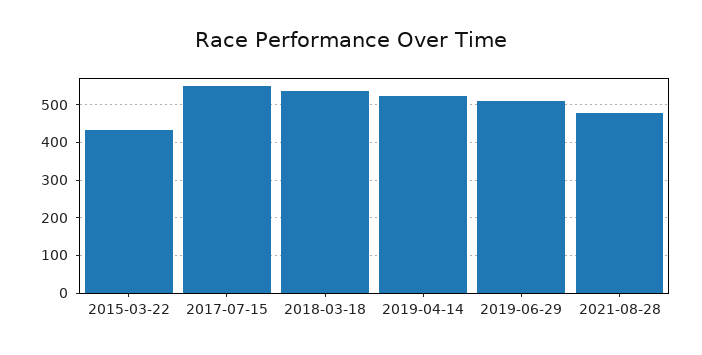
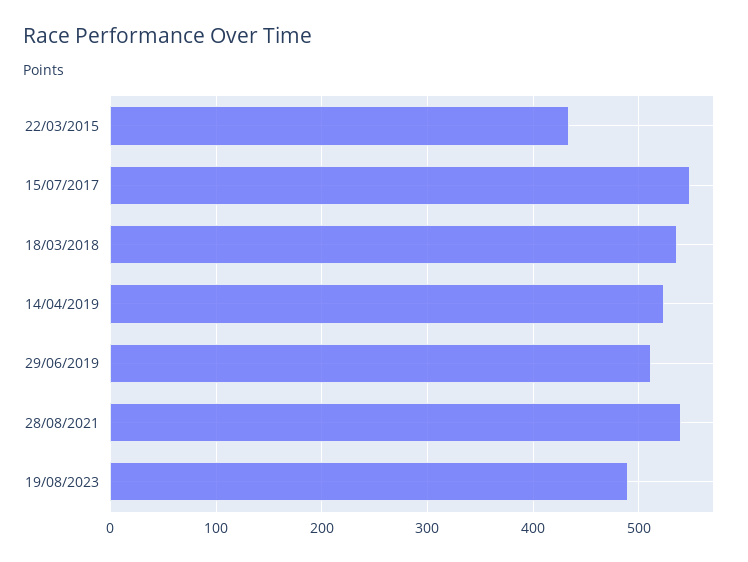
2021-08-28: 480 -> 540
19/08/2023: none -> 490

